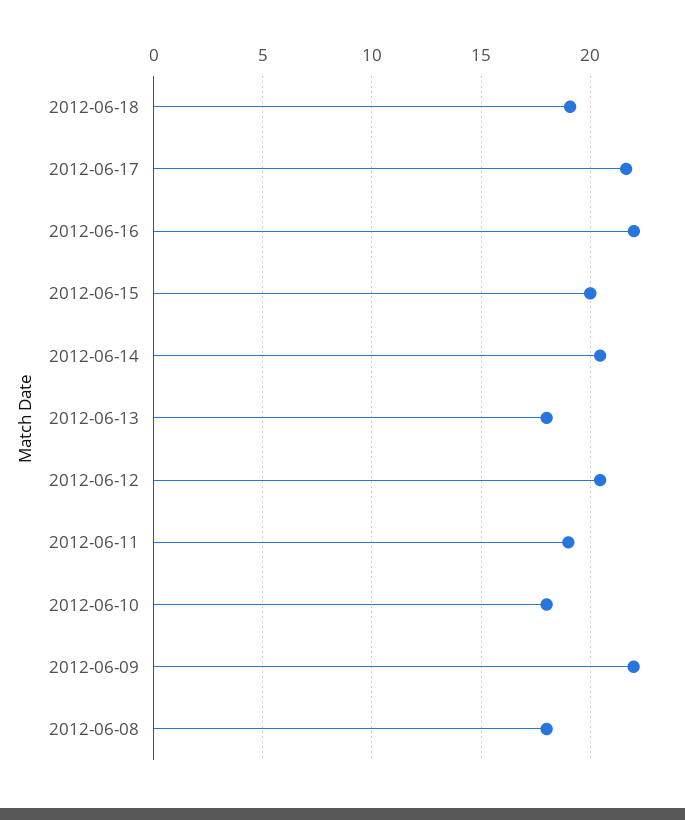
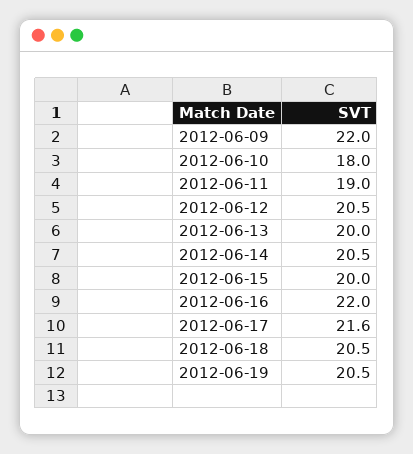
2012-06-18: 19 -> 20.5
2012-06-13: 18 -> 20
2012-06-08: 18 -> none
2012-06-19: none -> 20.5

